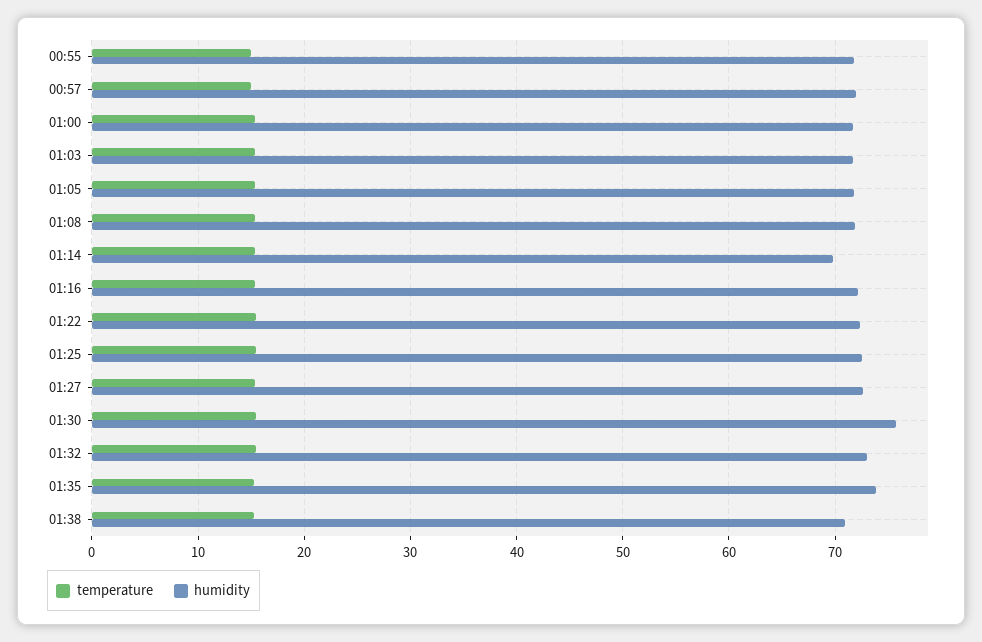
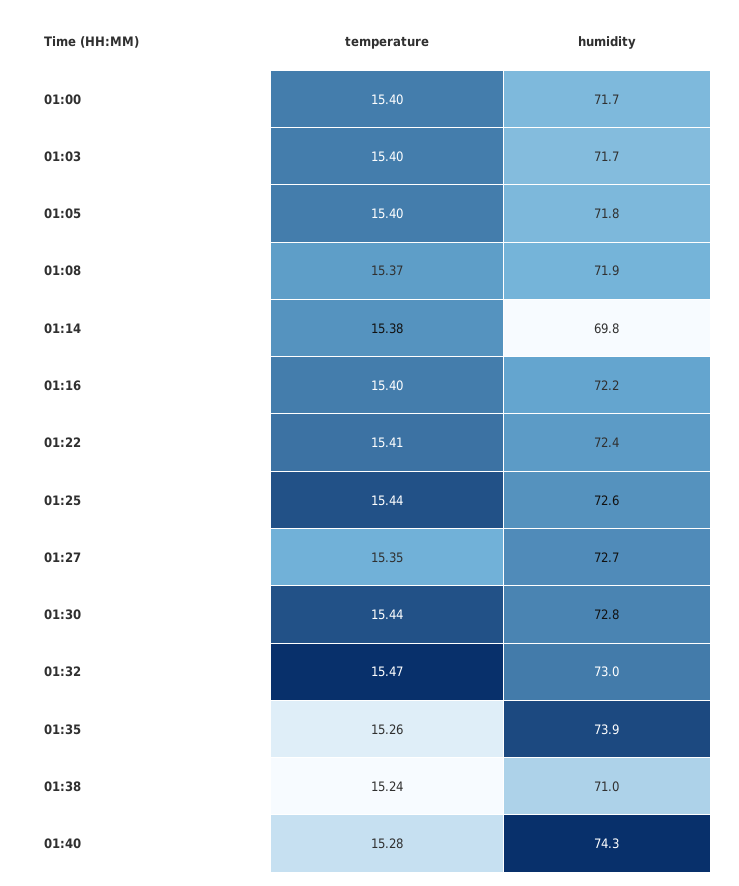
temperature, 00:55: 15 -> none
humidity, 00:55: 72 -> none
temperature, 00:57: 15 -> none
humidity, 00:57: 72 -> none
humidity, 01:30: 76 -> 72.8
temperature, 01:40: none -> 15.28
humidity, 01:40: none -> 74.3

